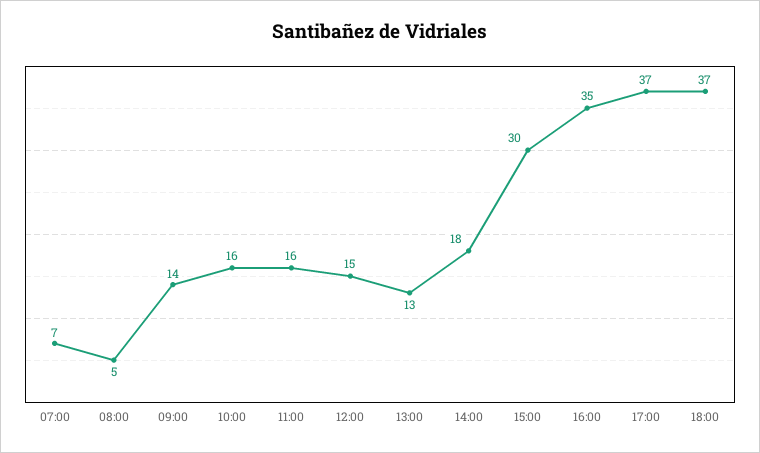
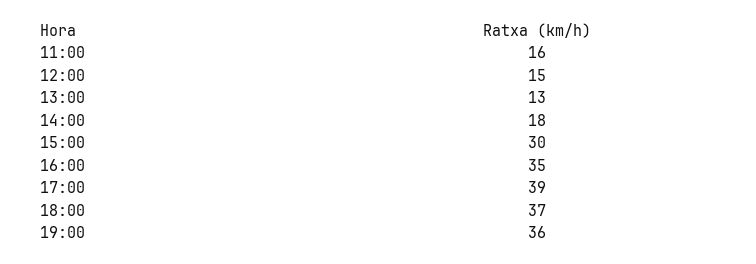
07:00: 7 -> none
08:00: 5 -> none
09:00: 14 -> none
10:00: 16 -> none
17:00: 37 -> 39
19:00: none -> 36

